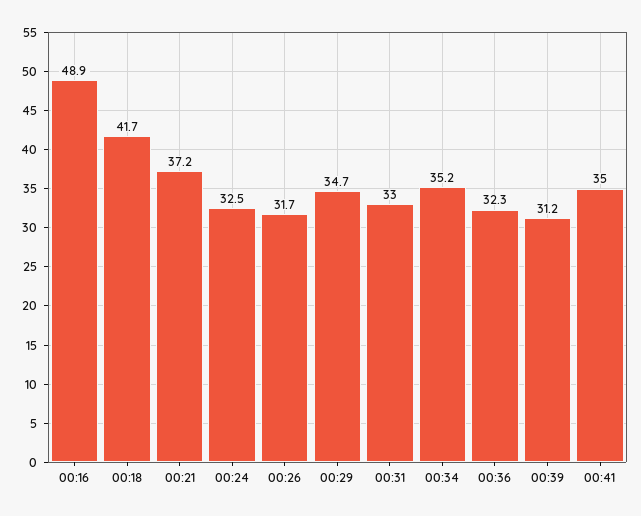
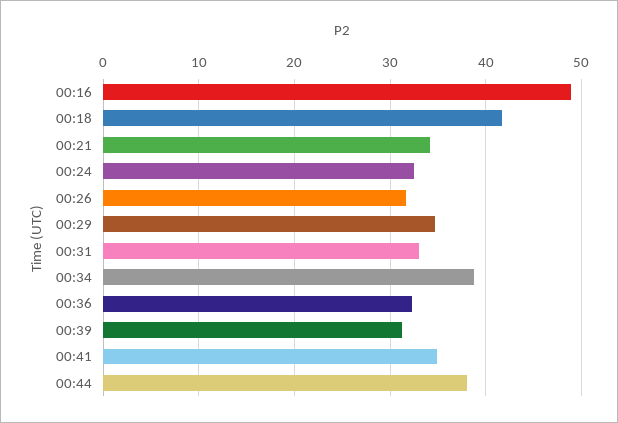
00:21: 37.2 -> 34
00:34: 35.2 -> 39
00:44: none -> 38

